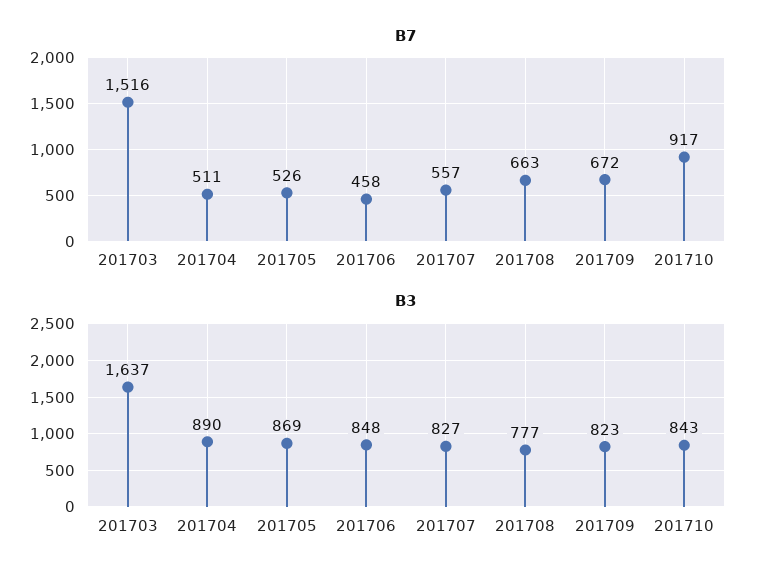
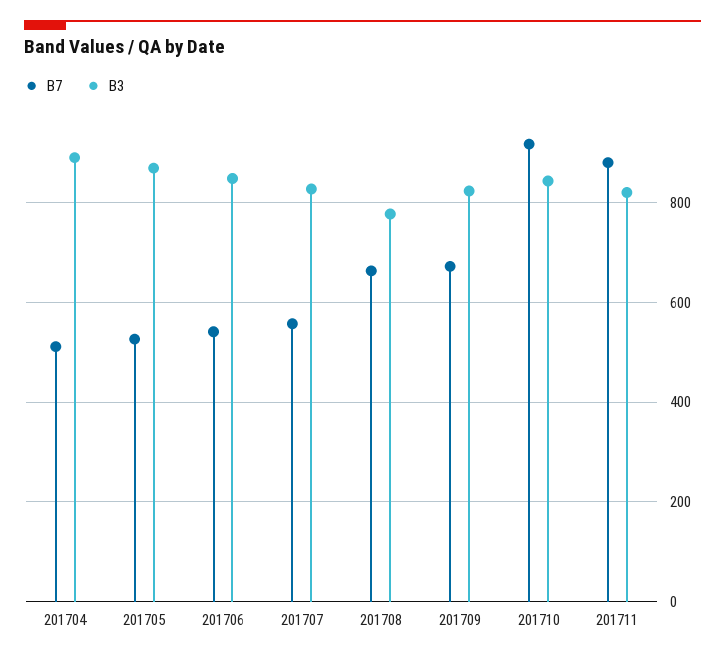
B7, 201703: 1516 -> none
B7, 201706: 458 -> 540
B3, 201703: 1637 -> none
B7, 201711: none -> 880
B3, 201711: none -> 820

